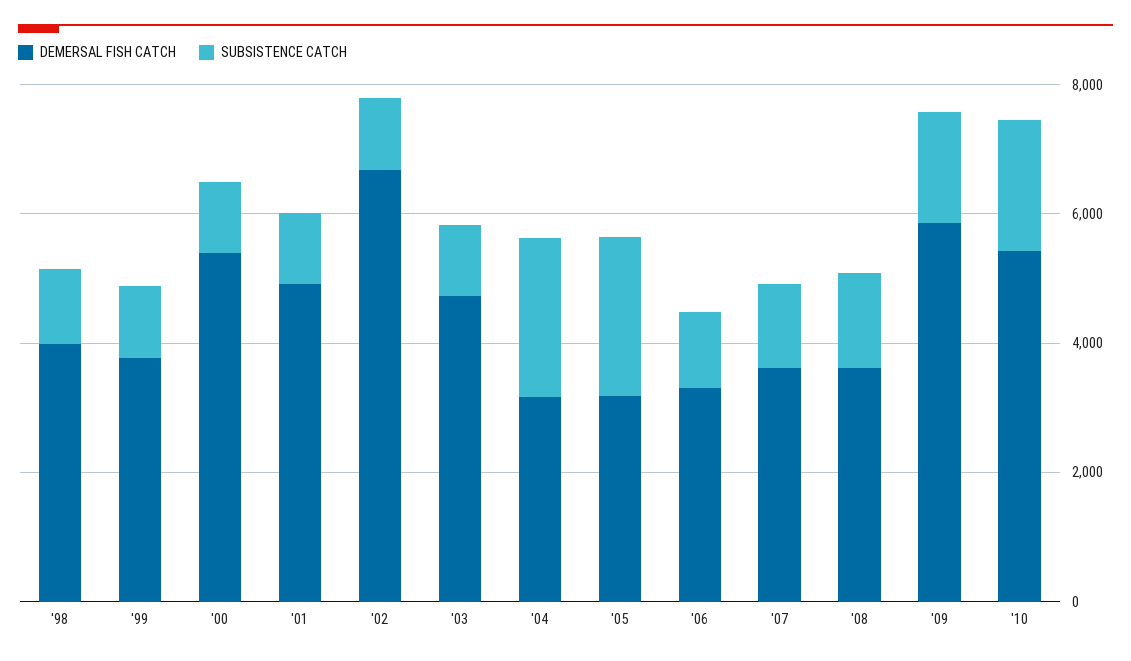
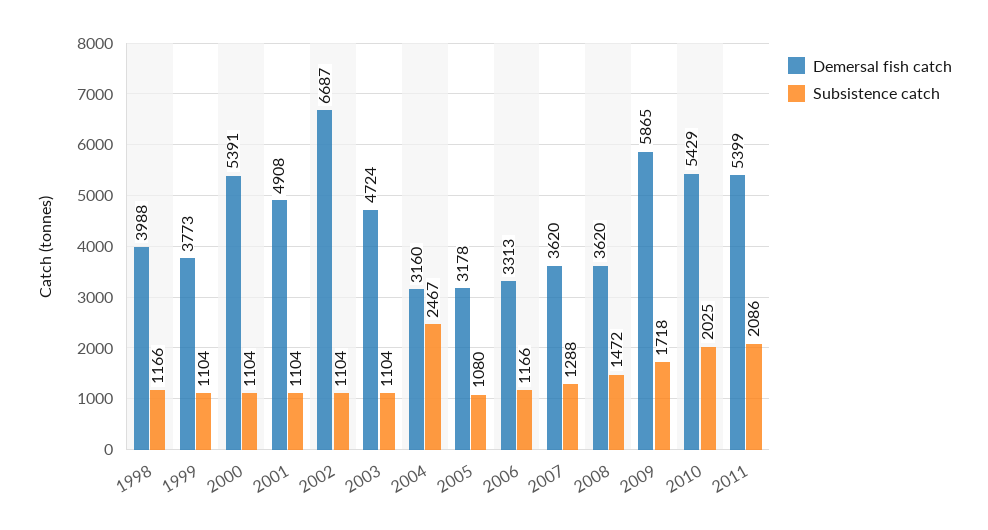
SUBSISTENCE CATCH, '05: 2500 -> 1080
DEMERSAL FISH CATCH, 2011: none -> 5399
SUBSISTENCE CATCH, 2011: none -> 2086

